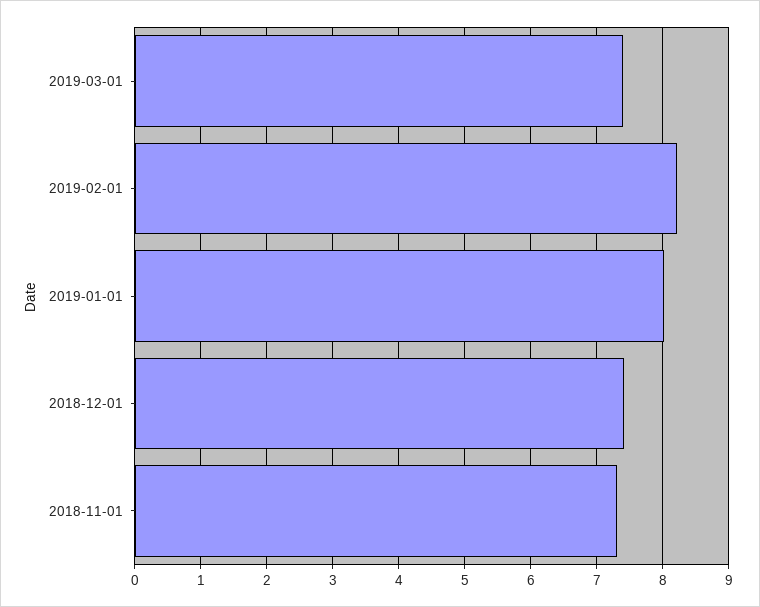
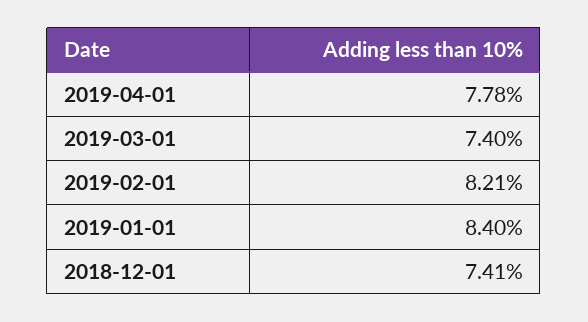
2019-01-01: 8 -> 8.4
2018-11-01: 7.3 -> none
2019-04-01: none -> 7.78

